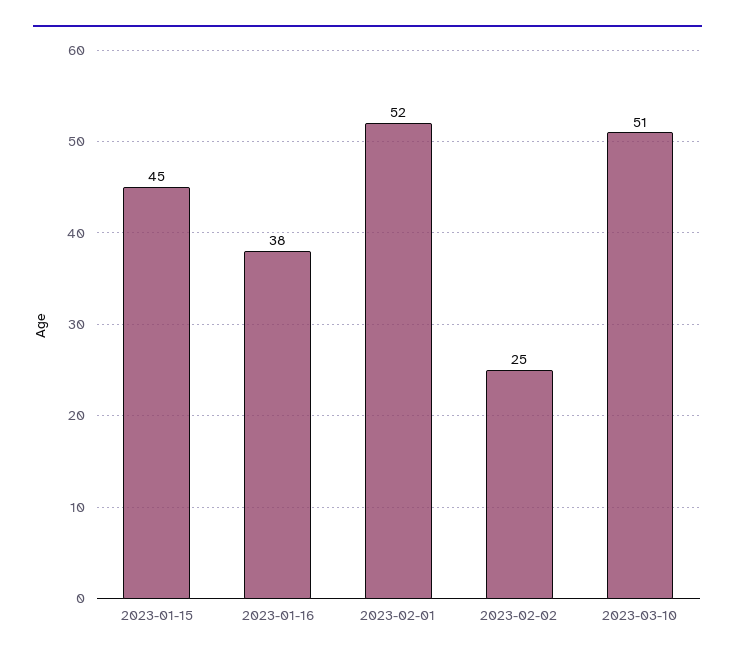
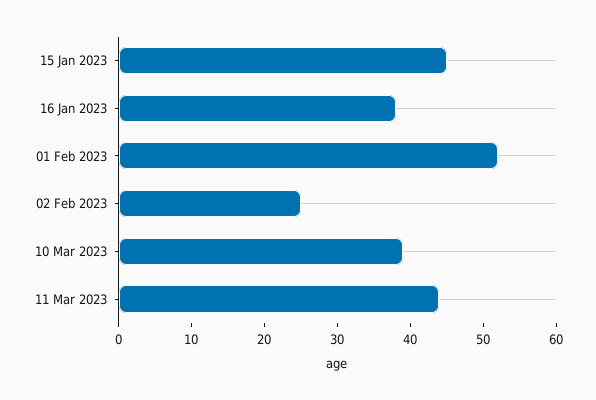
2023-03-10: 51 -> 40
11 Mar 2023: none -> 45

